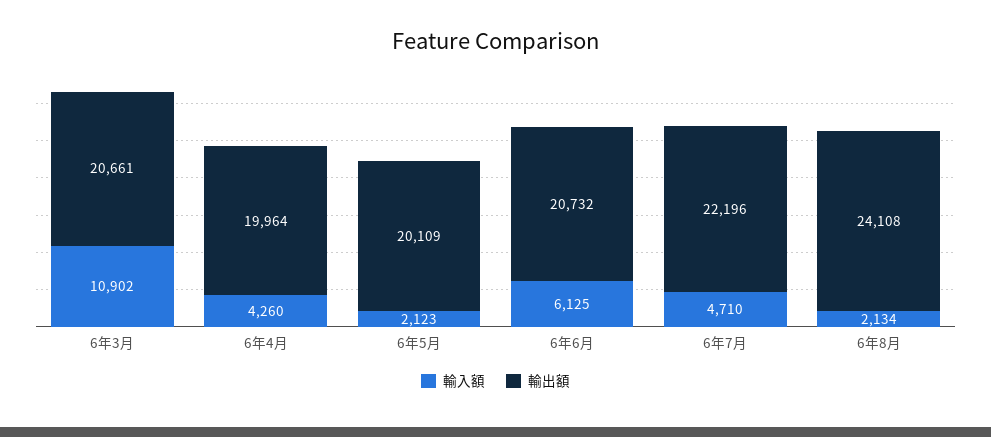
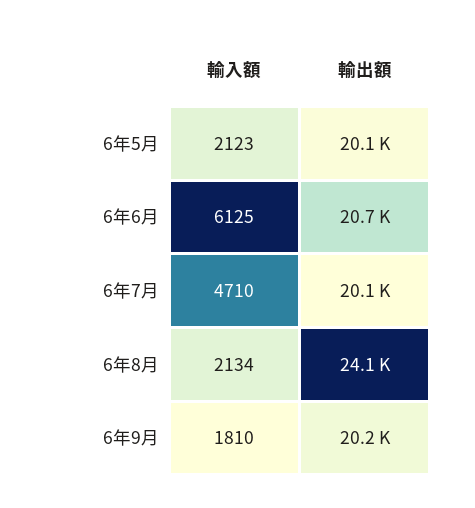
輸入額, 6年3月: 10902 -> none
輸出額, 6年3月: 20661 -> none
輸入額, 6年4月: 4260 -> none
輸出額, 6年4月: 19964 -> none
輸出額, 6年7月: 22196 -> 20100
輸入額, 6年9月: none -> 1810
輸出額, 6年9月: none -> 20200

